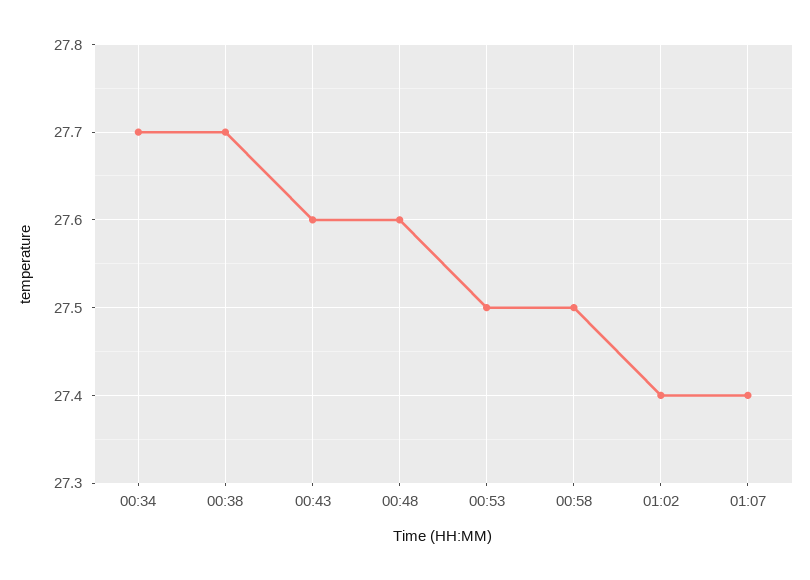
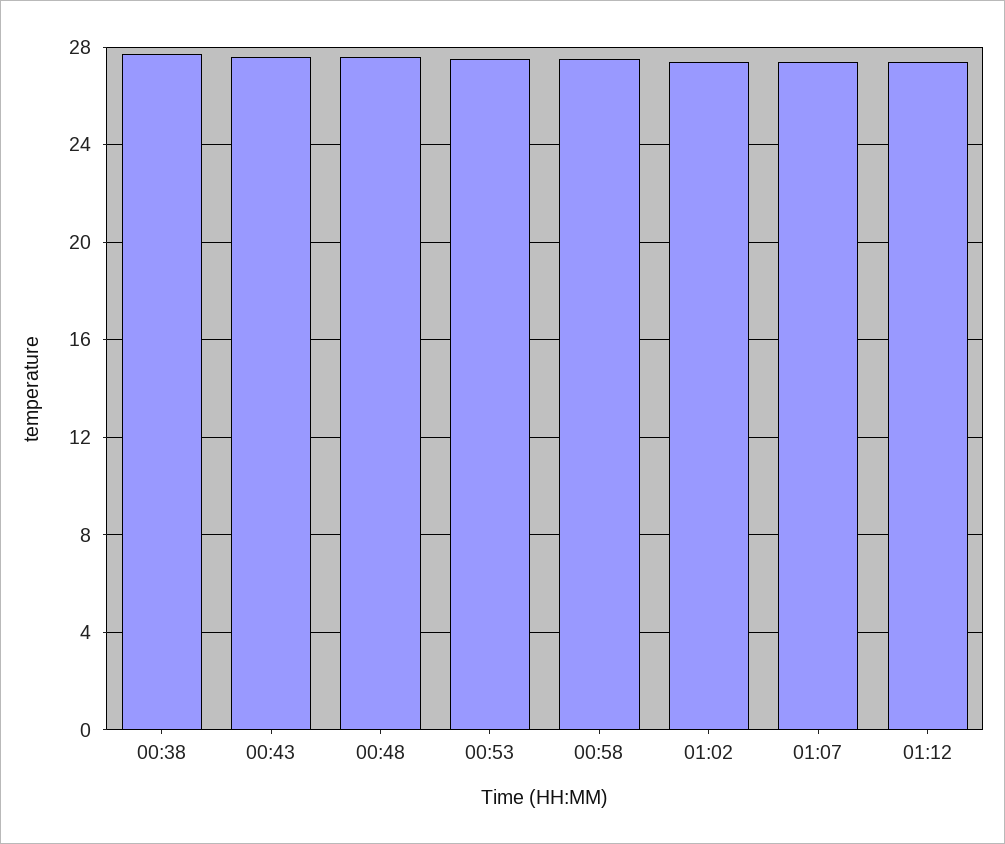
00:34: 27.7 -> none
01:12: none -> 27.5

